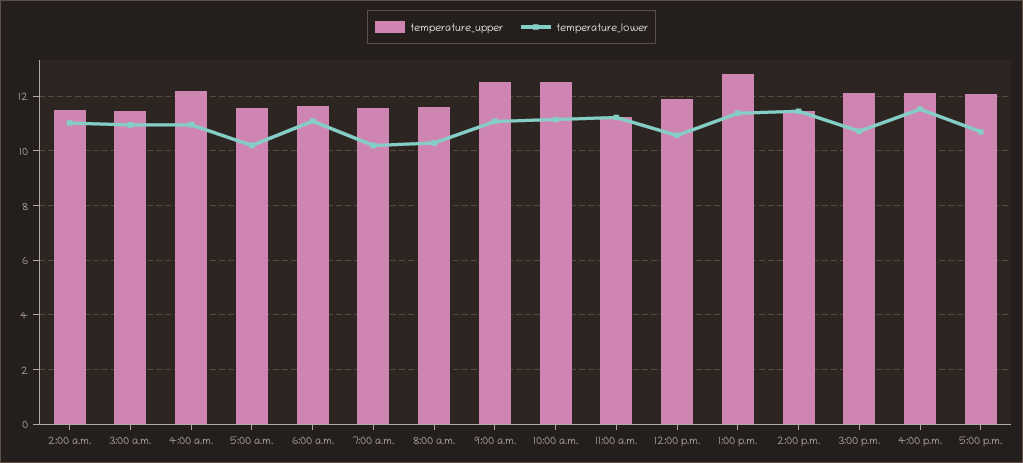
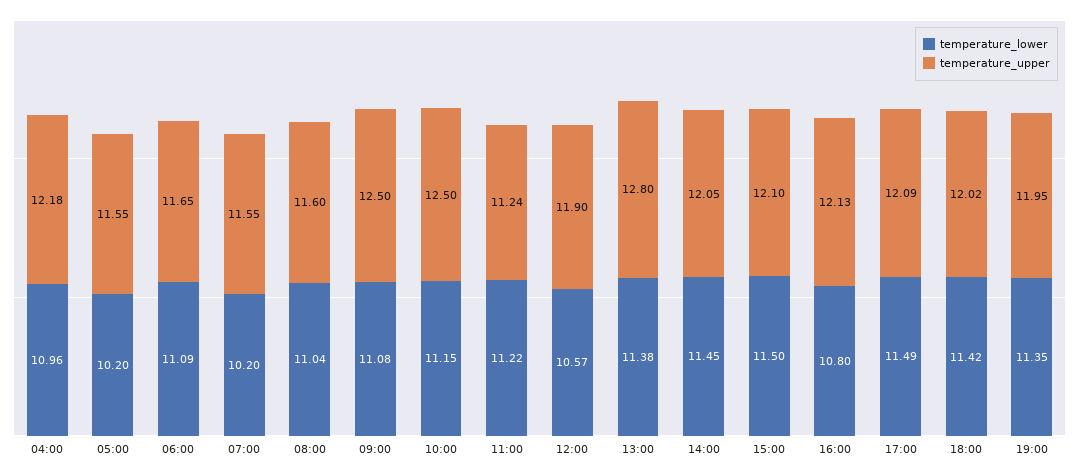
temperature_upper, 2:00 a.m.: 11.5 -> none
temperature_lower, 2:00 a.m.: 11 -> none
temperature_upper, 3:00 a.m.: 11.5 -> none
temperature_lower, 3:00 a.m.: 11 -> none
temperature_lower, 8:00 a.m.: 10.25 -> 11.04
temperature_upper, 2:00 p.m.: 11.5 -> 12.05
temperature_lower, 3:00 p.m.: 10.75 -> 11.5
temperature_lower, 4:00 p.m.: 11.5 -> 10.8
temperature_lower, 5:00 p.m.: 10.75 -> 11.49
temperature_lower, 18:00: none -> 11.42
temperature_upper, 18:00: none -> 12.02
temperature_lower, 19:00: none -> 11.35
temperature_upper, 19:00: none -> 11.95

